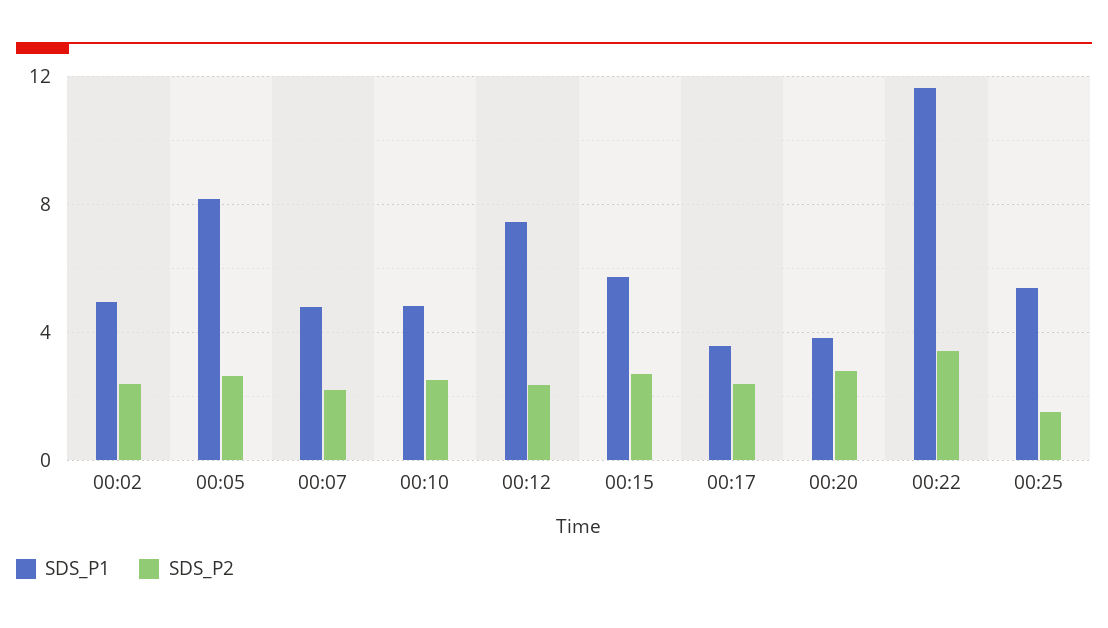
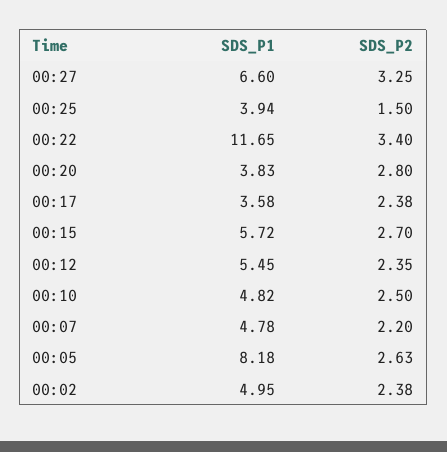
SDS_P1, 00:12: 7.5 -> 5.45
SDS_P1, 00:25: 5.5 -> 3.94
SDS_P1, 00:27: none -> 6.6
SDS_P2, 00:27: none -> 3.25

